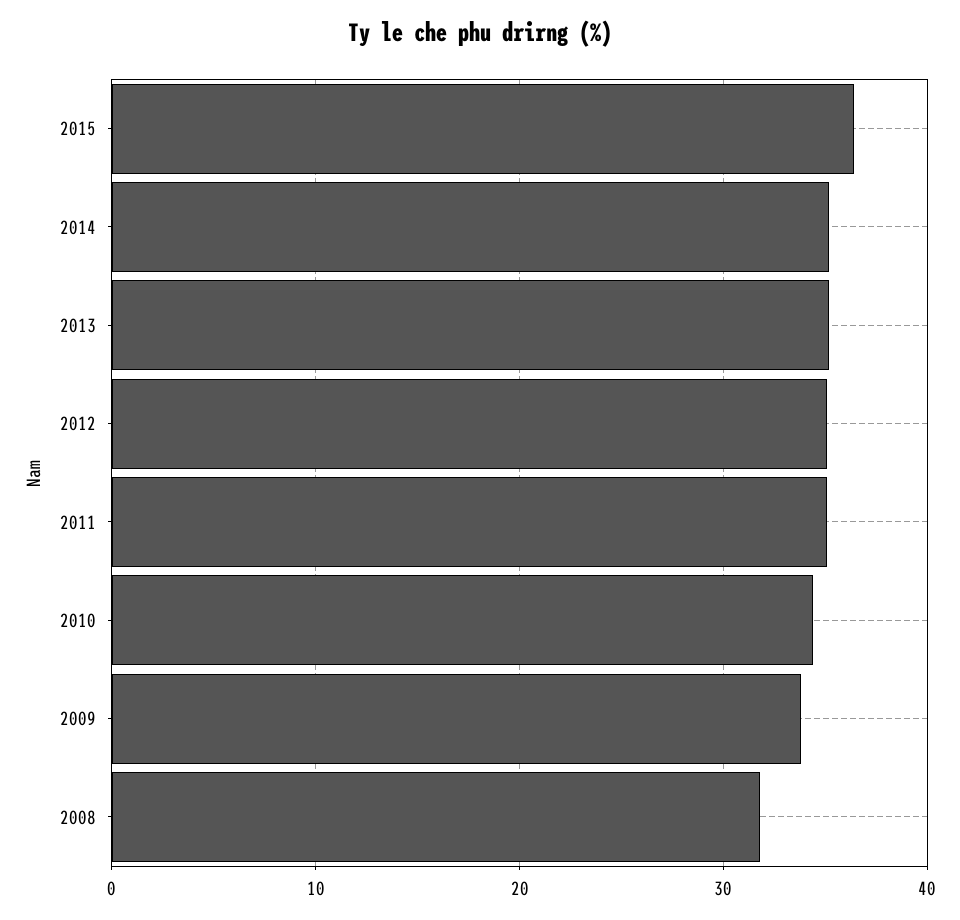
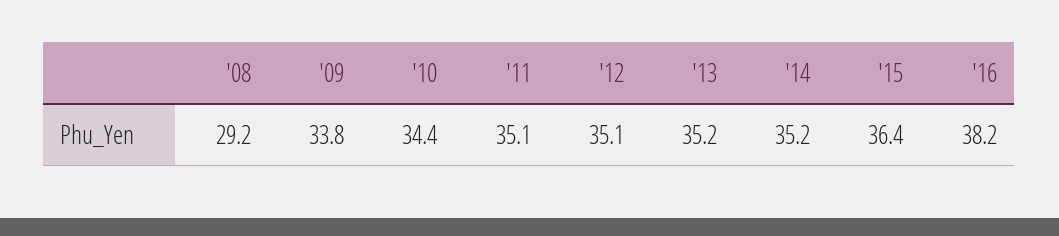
2008: 32 -> 29.2
'16: none -> 38.2

